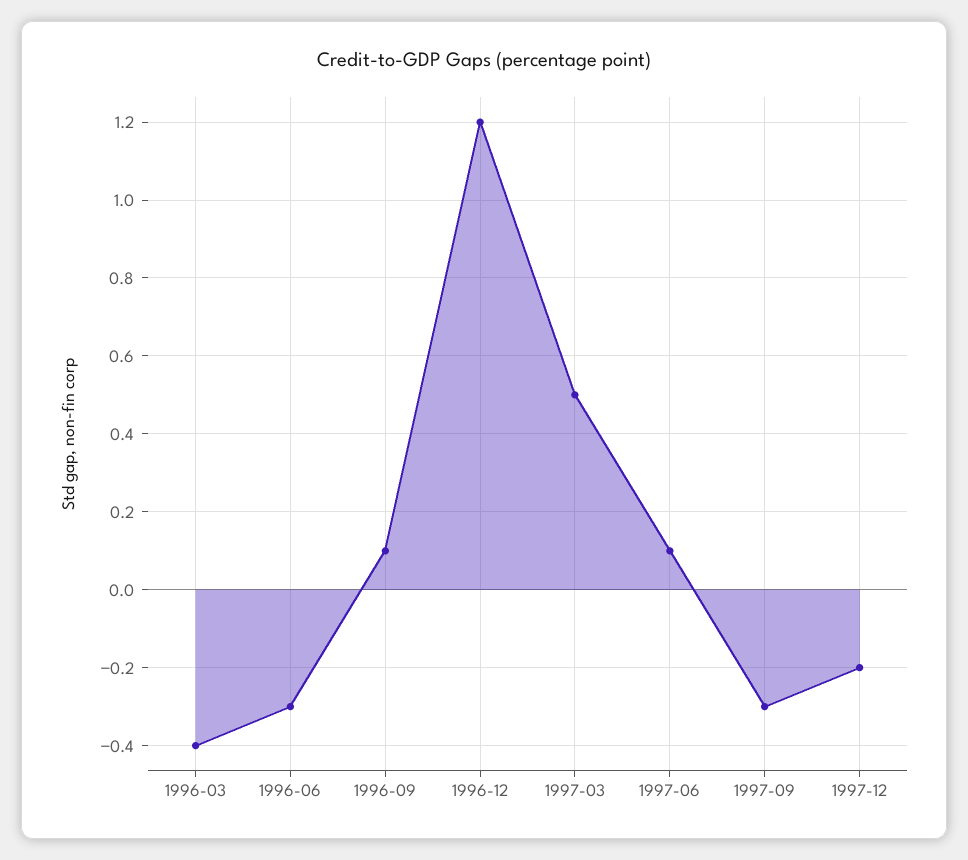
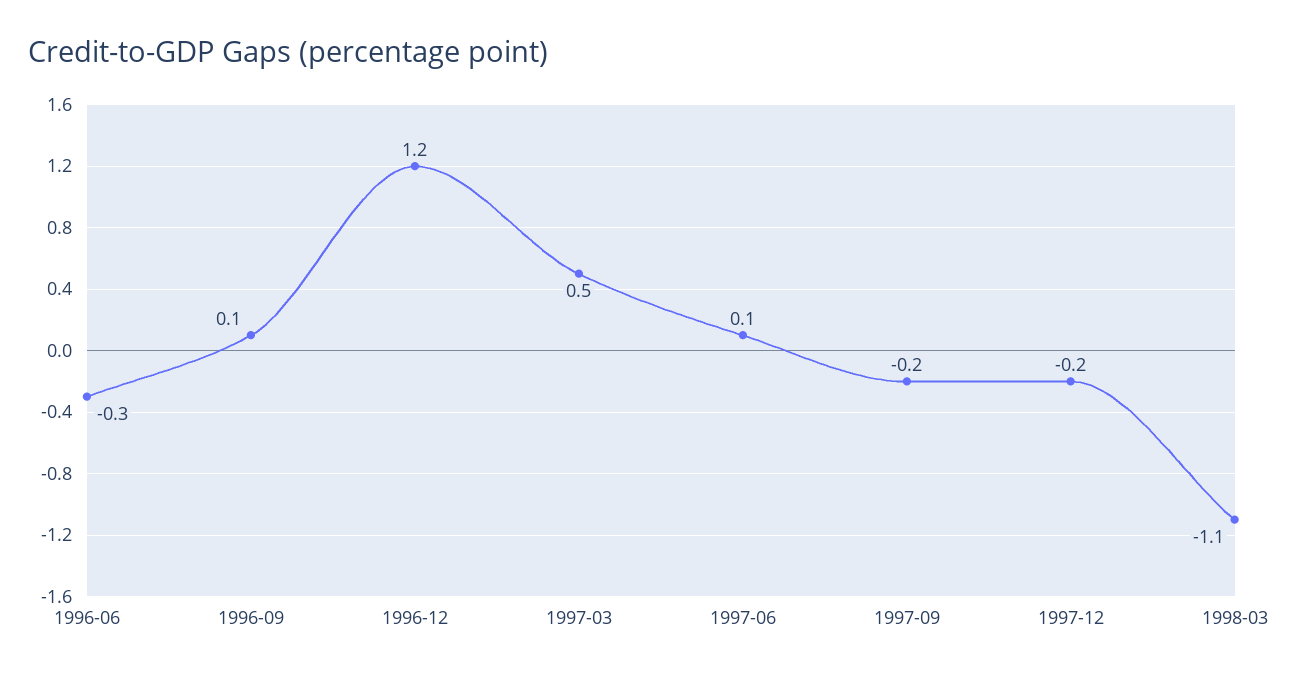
1996-03: -0.4 -> none
1997-09: -0.3 -> -0.2
1998-03: none -> -1.1

